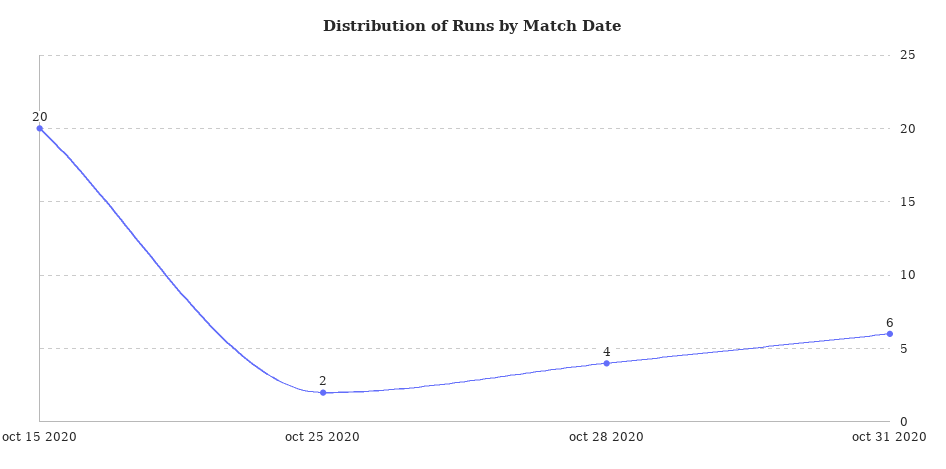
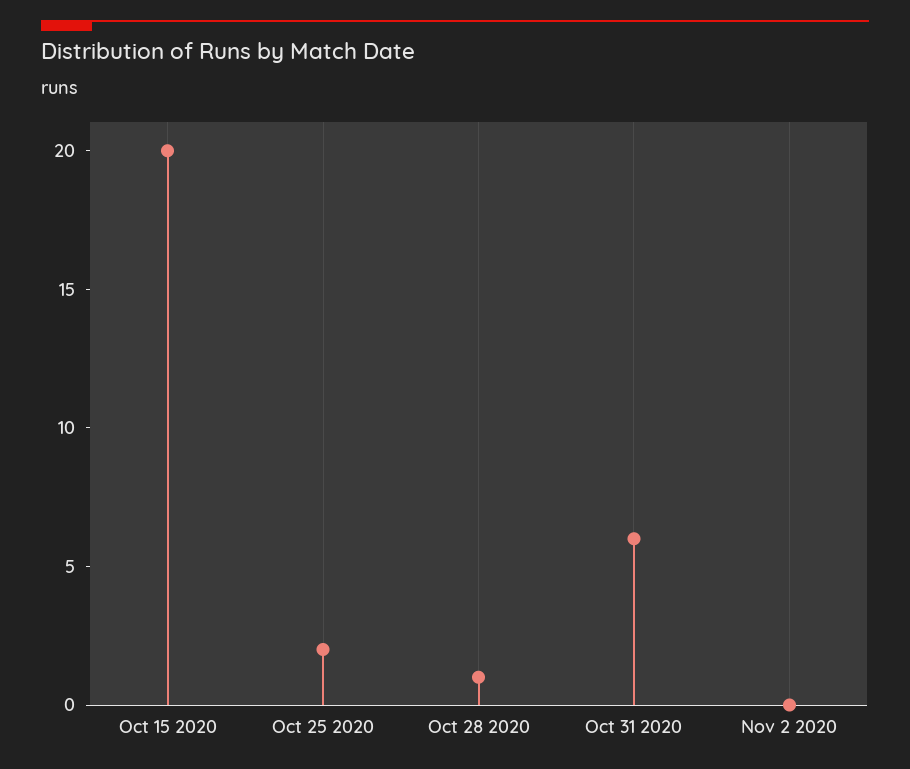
oct 28 2020: 4 -> 1
Nov 2 2020: none -> 0

